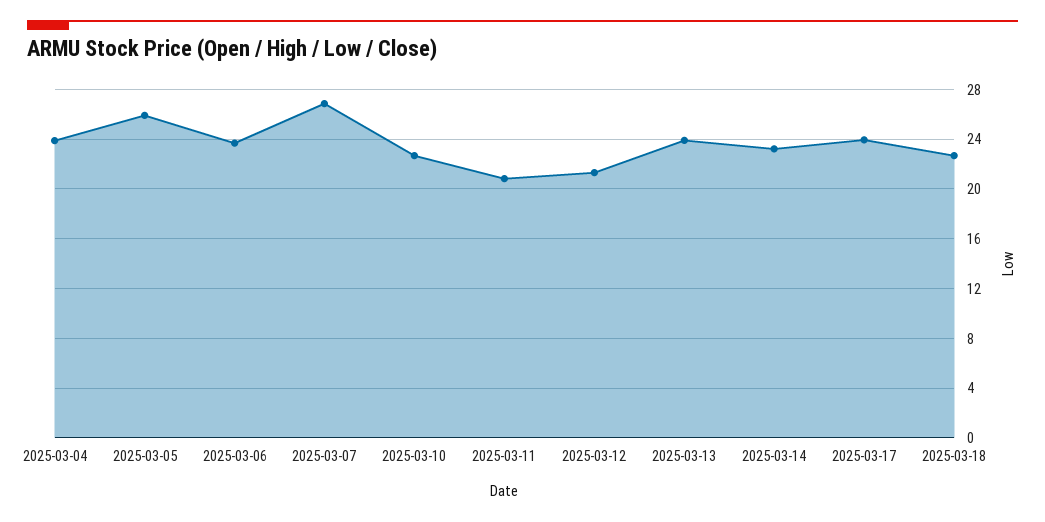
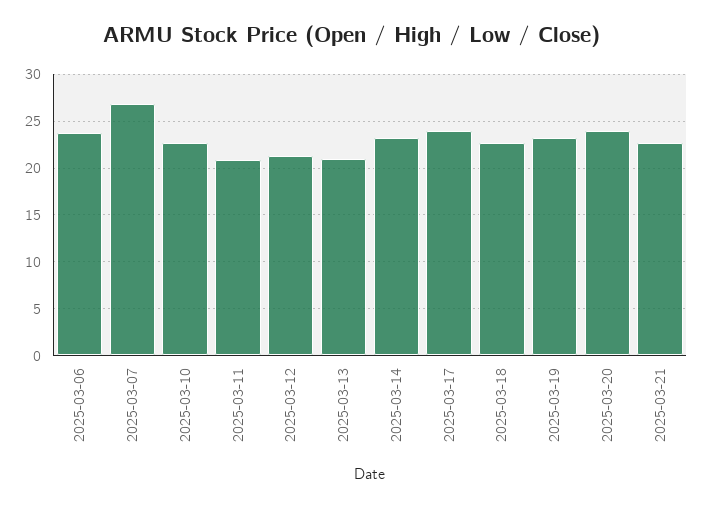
2025-03-04: 24 -> none
2025-03-05: 26 -> none
2025-03-13: 24 -> 21
2025-03-19: none -> 23
2025-03-20: none -> 24
2025-03-21: none -> 23

